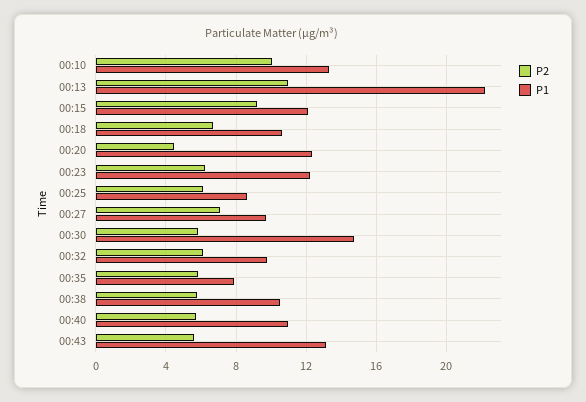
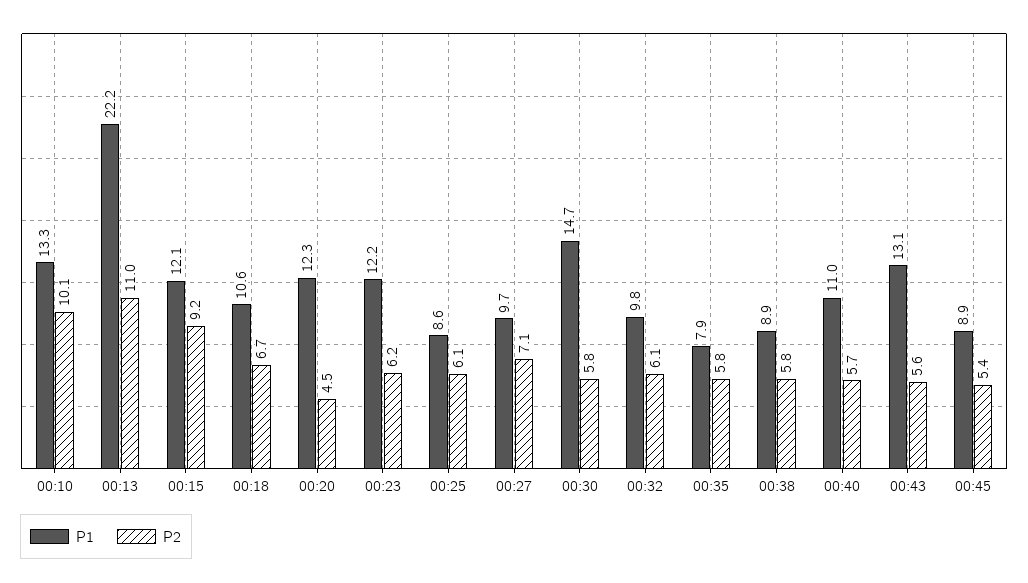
P1, 00:38: 10.5 -> 8.9
P1, 00:45: none -> 8.9
P2, 00:45: none -> 5.4

